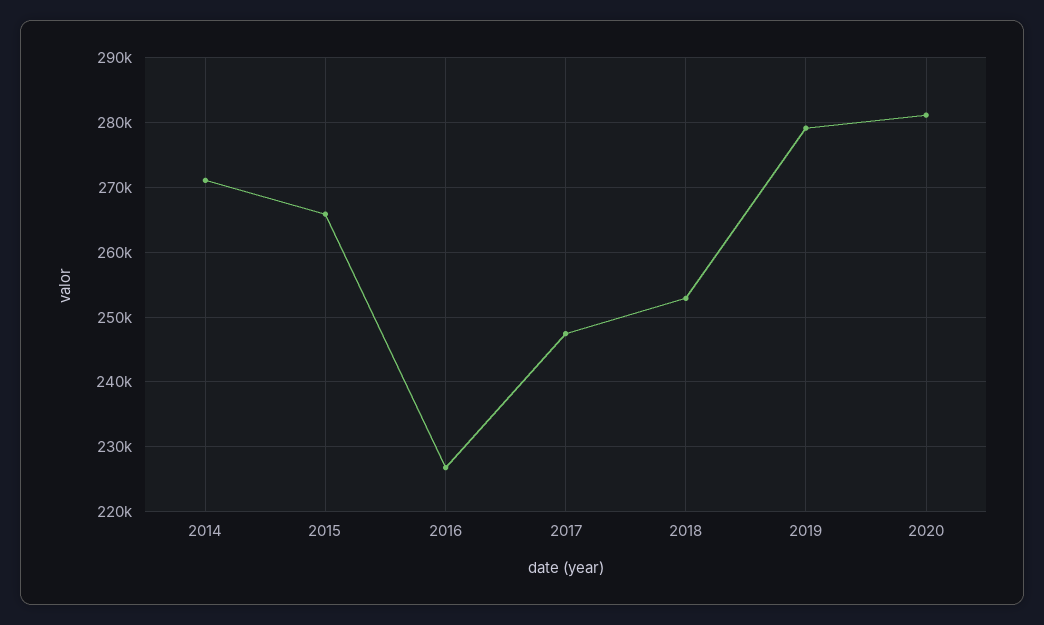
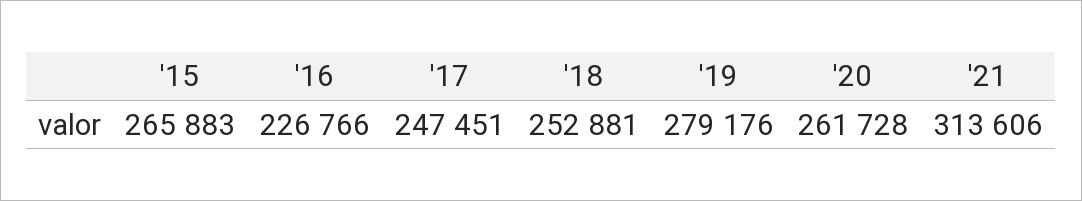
2014: 271000 -> none
2020: 281000 -> 261728
'21: none -> 313606

